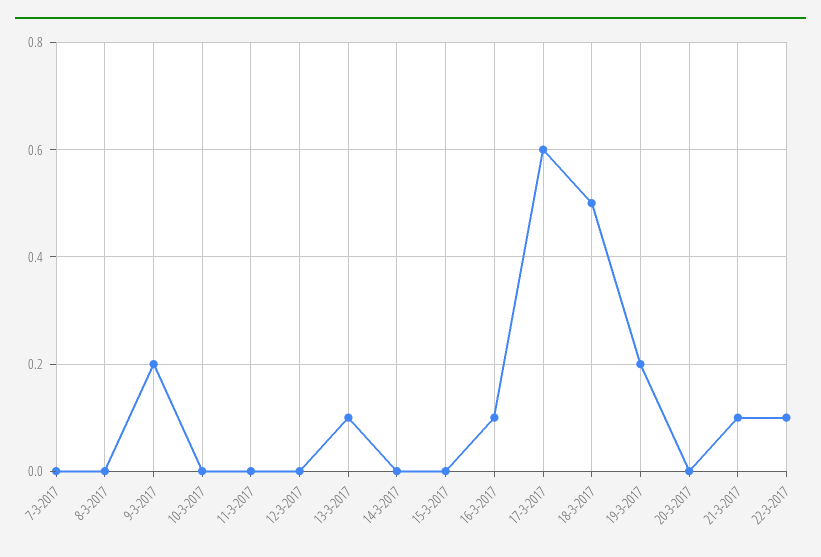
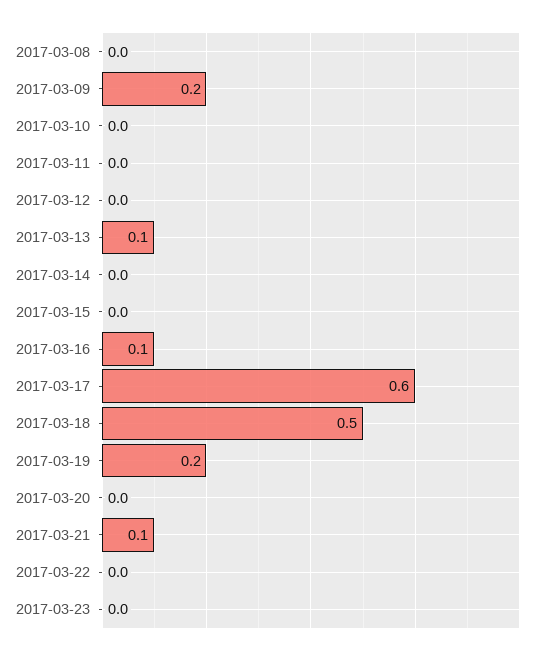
7-3-2017: 0 -> none
22-3-2017: 0.1 -> 0
2017-03-23: none -> 0

